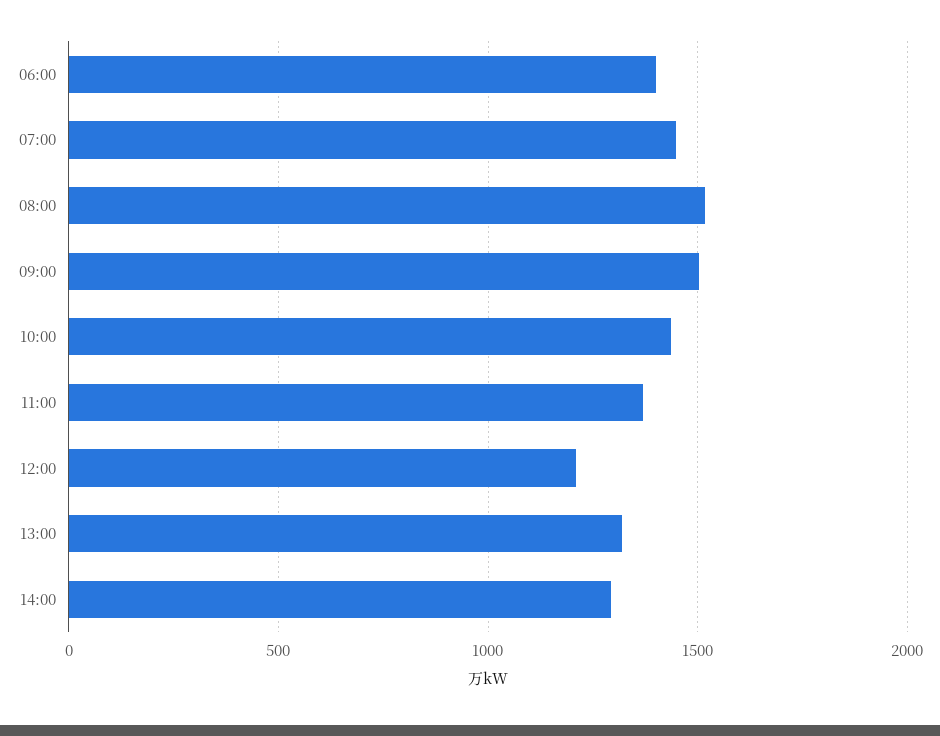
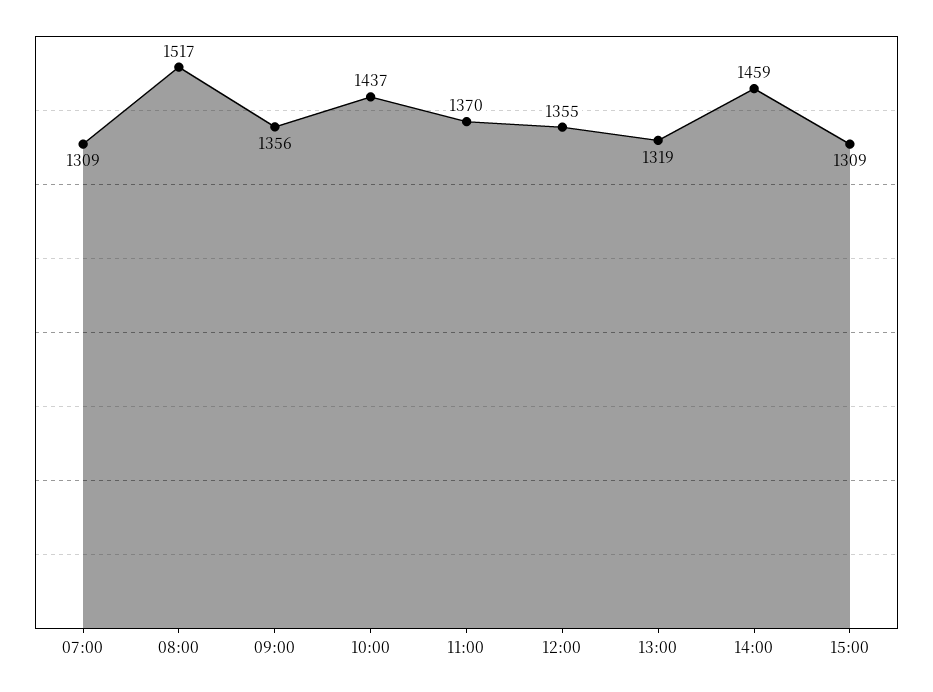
06:00: 1400 -> none
07:00: 1450 -> 1309
09:00: 1500 -> 1356
12:00: 1200 -> 1355
14:00: 1300 -> 1459
15:00: none -> 1309

